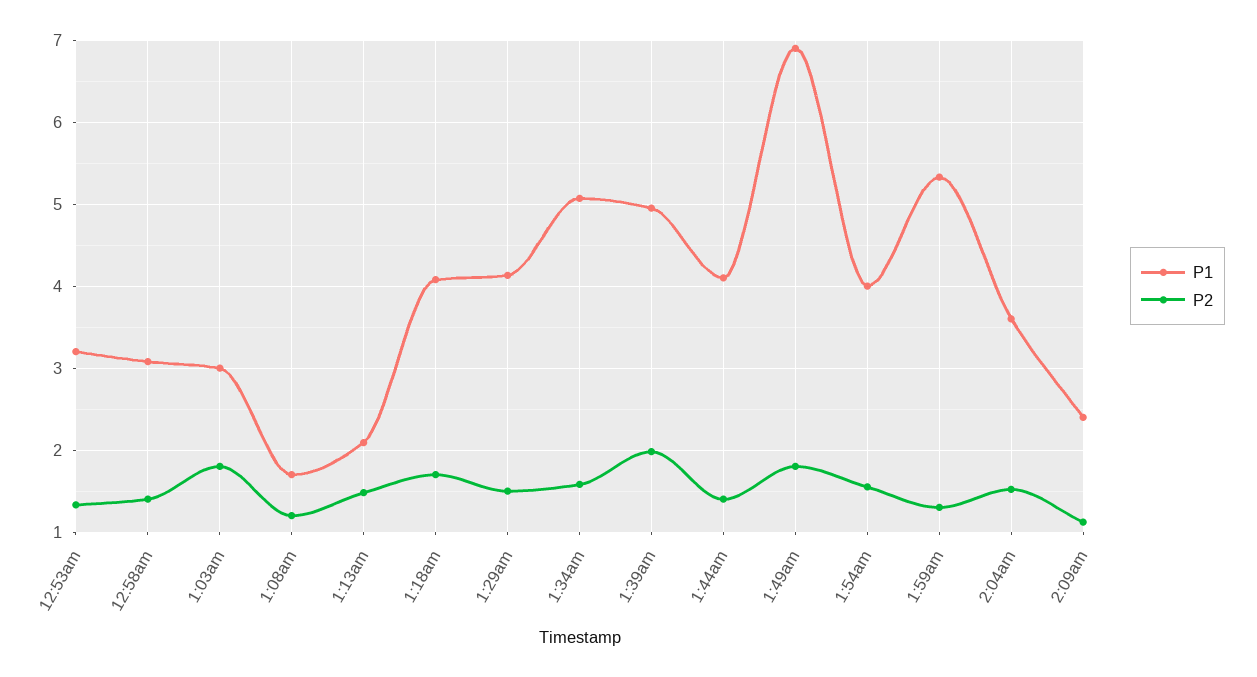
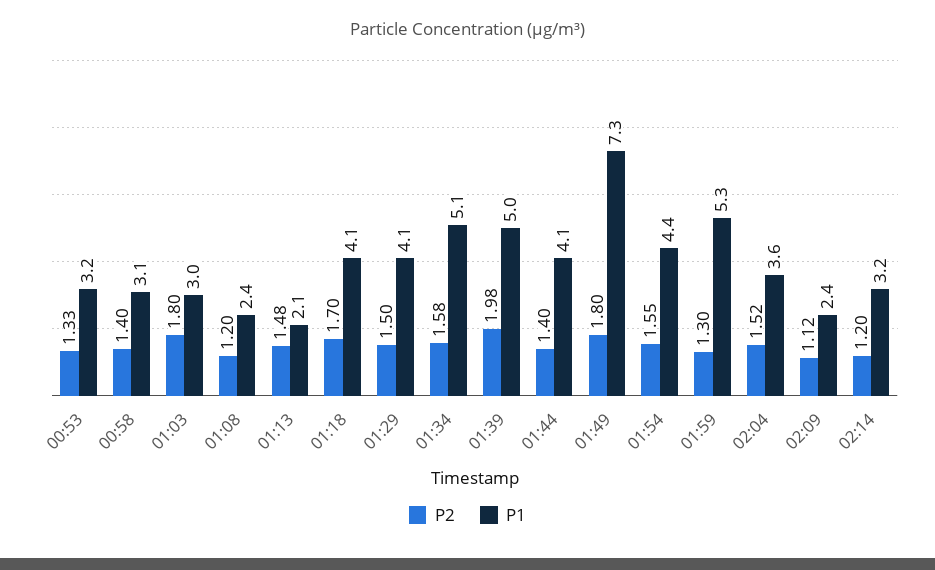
P1, 1:08am: 1.7 -> 2.4
P1, 1:49am: 6.9 -> 7.3
P1, 1:54am: 4 -> 4.4
P2, 02:14: none -> 1.2
P1, 02:14: none -> 3.2

